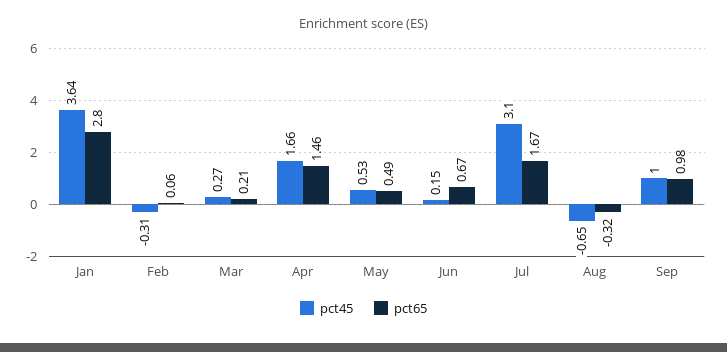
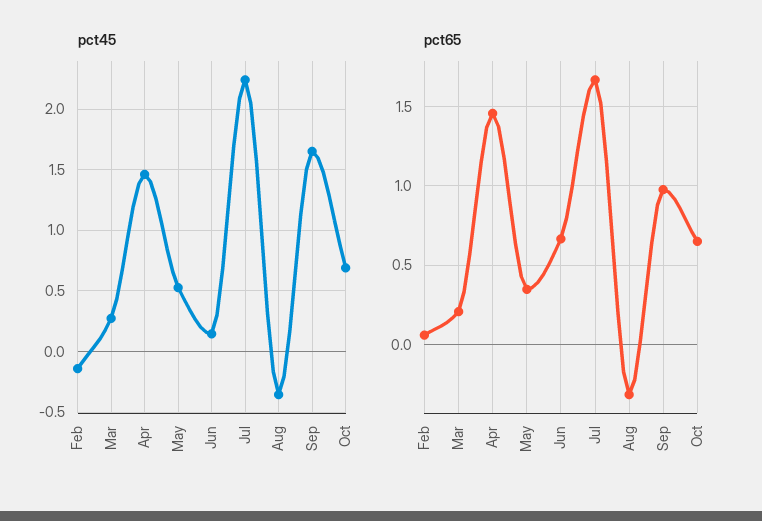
pct45, Jan: 3.64 -> none
pct65, Jan: 2.8 -> none
pct45, Feb: -0.31 -> -0.15
pct45, Apr: 1.66 -> 1.45
pct65, May: 0.49 -> 0.35
pct45, Jul: 3.1 -> 2.25
pct45, Aug: -0.65 -> -0.35
pct45, Sep: 1 -> 1.65
pct45, Oct: none -> 0.7
pct65, Oct: none -> 0.65

